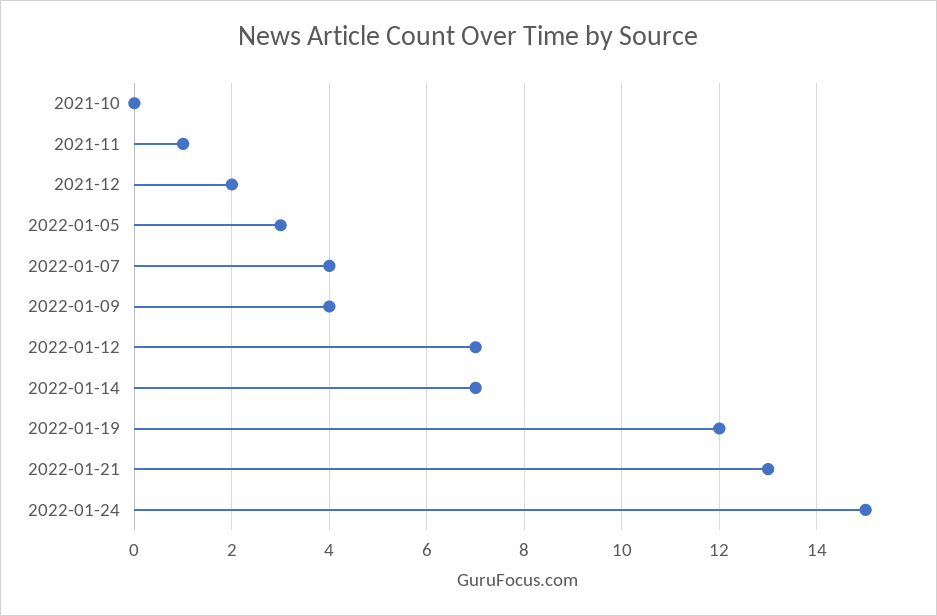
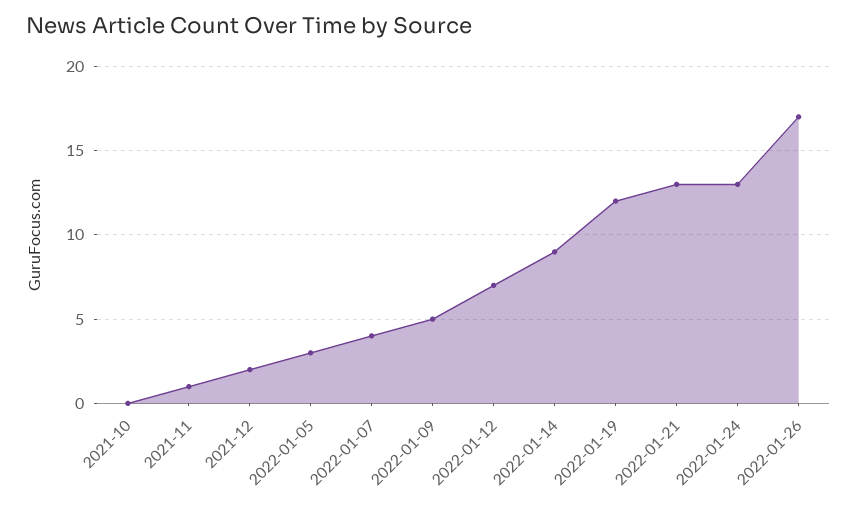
2022-01-09: 4 -> 5
2022-01-14: 7 -> 9
2022-01-24: 15 -> 13
2022-01-26: none -> 17

